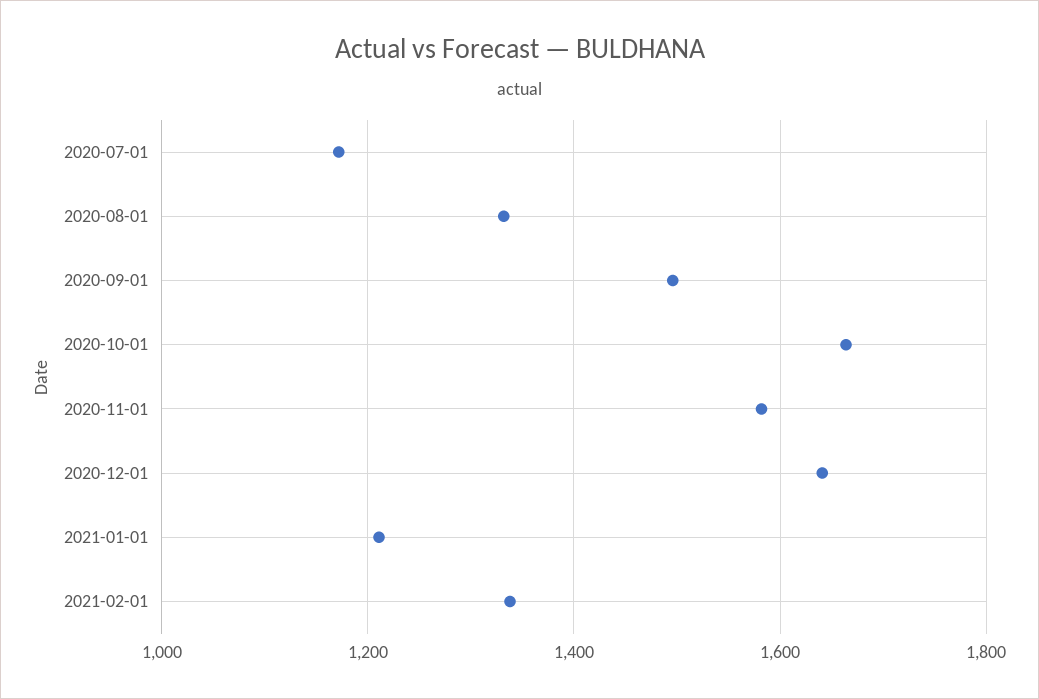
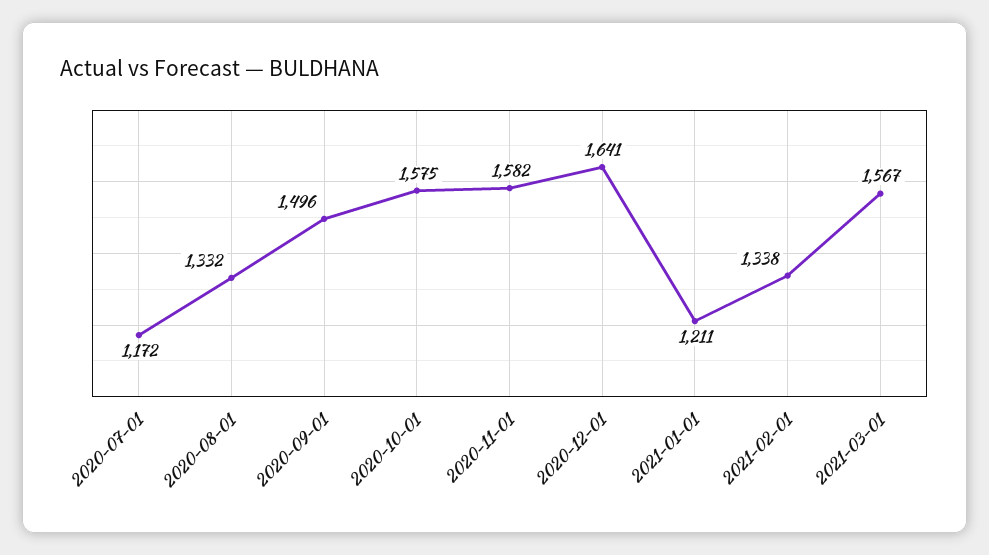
2020-10-01: 1660 -> 1575
2021-03-01: none -> 1567

